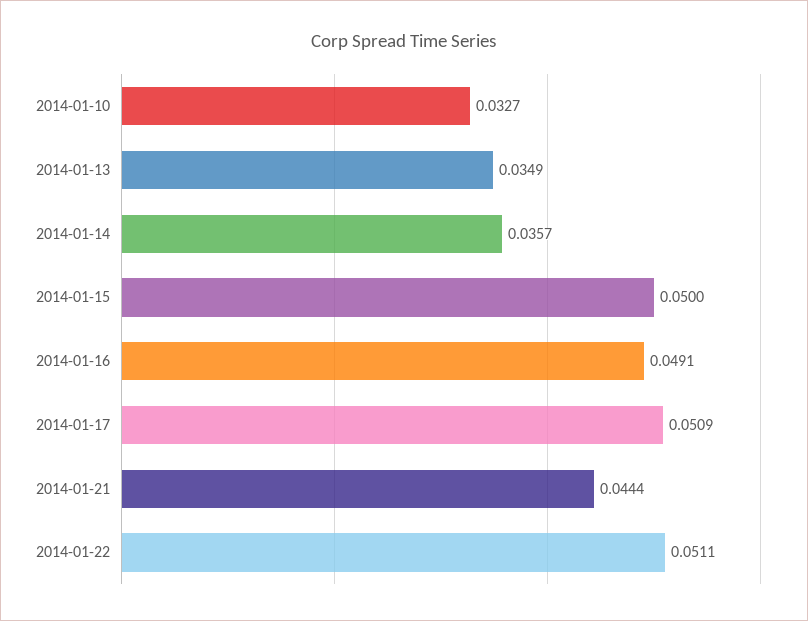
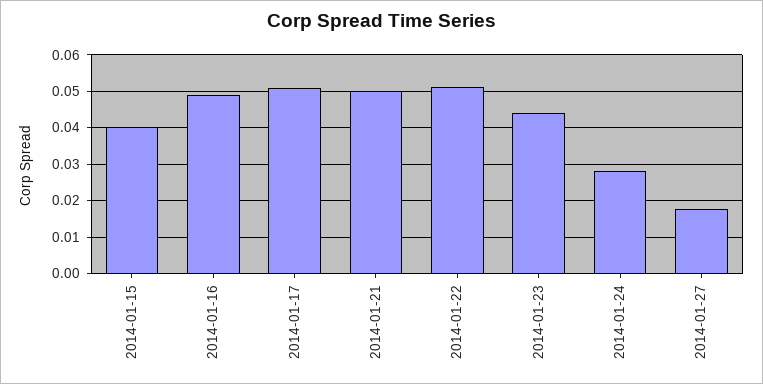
2014-01-10: 0.0327 -> none
2014-01-13: 0.0349 -> none
2014-01-14: 0.0357 -> none
2014-01-15: 0.05 -> 0.04
2014-01-21: 0.0444 -> 0.05
2014-01-23: none -> 0.044
2014-01-24: none -> 0.028
2014-01-27: none -> 0.018

